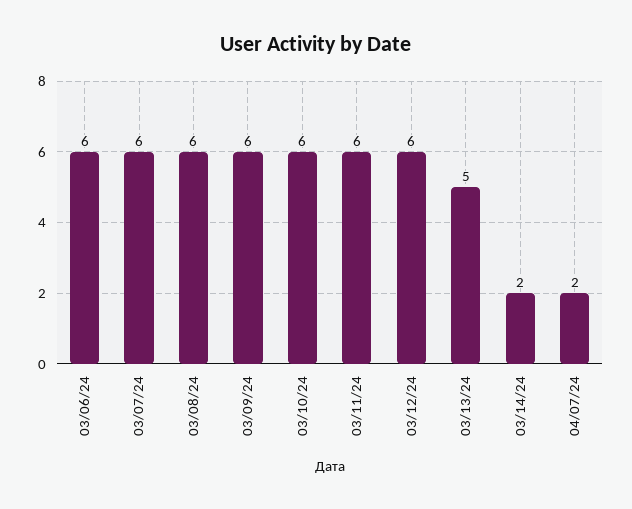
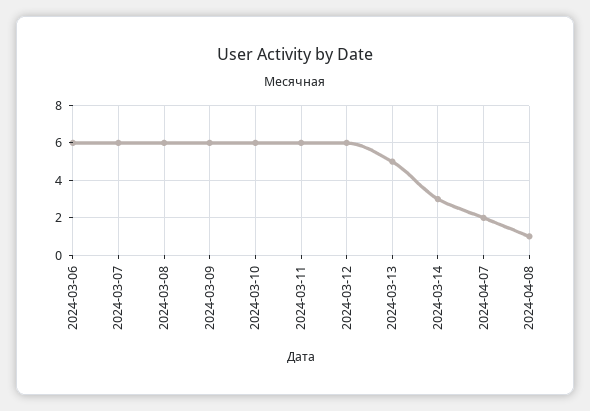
03/14/24: 2 -> 3
2024-04-08: none -> 1

